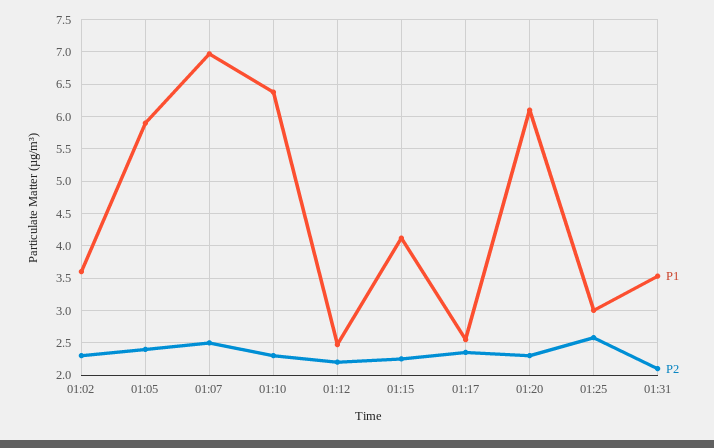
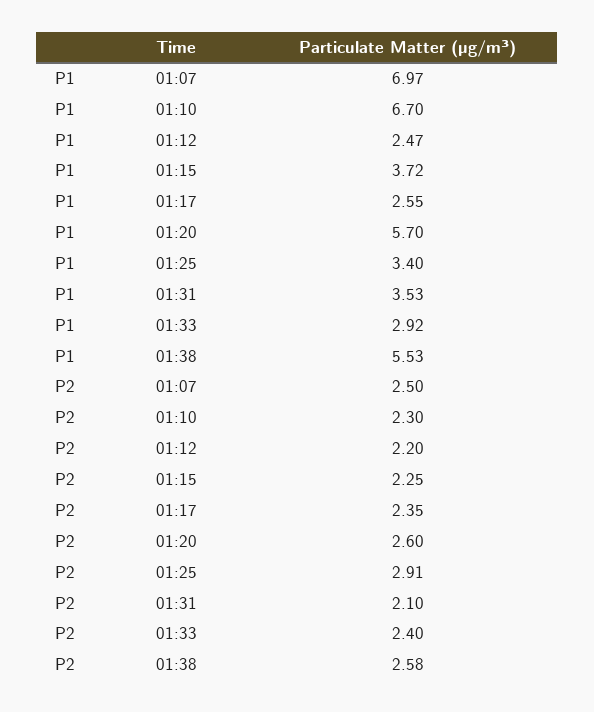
P1, 01:02: 3.6 -> none
P2, 01:02: 2.3 -> none
P1, 01:05: 5.9 -> none
P2, 01:05: 2.4 -> none
P1, 01:10: 6.4 -> 6.7
P1, 01:15: 4.1 -> 3.72
P1, 01:20: 6.1 -> 5.7
P2, 01:20: 2.3 -> 2.6
P1, 01:25: 3 -> 3.4
P2, 01:25: 2.6 -> 2.91
P1, 01:33: none -> 2.92
P1, 01:38: none -> 5.53
P2, 01:33: none -> 2.4
P2, 01:38: none -> 2.58

